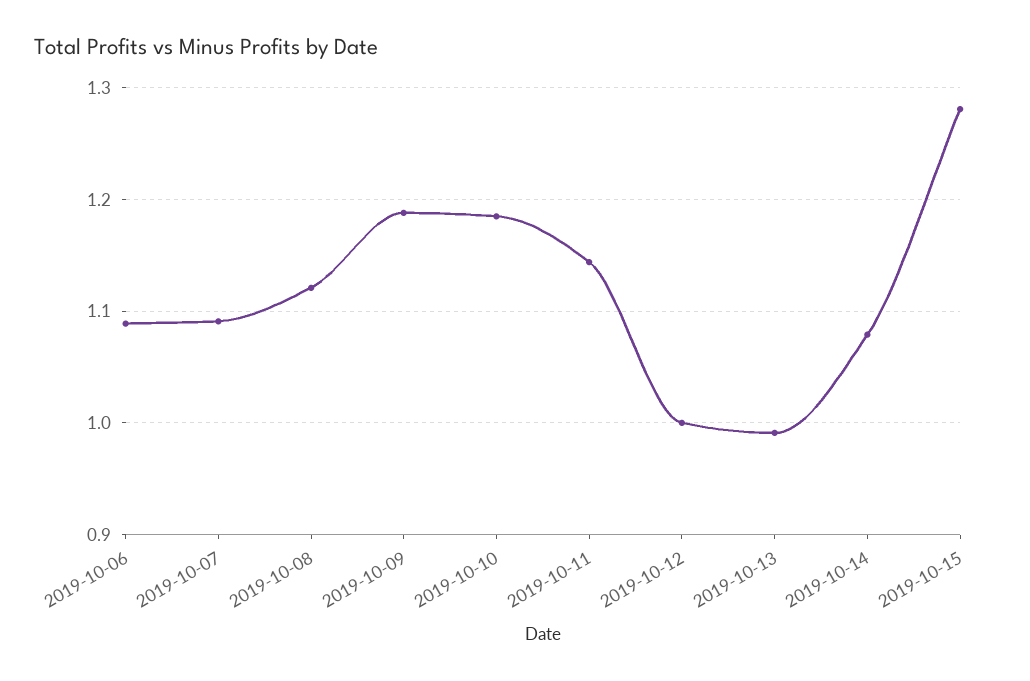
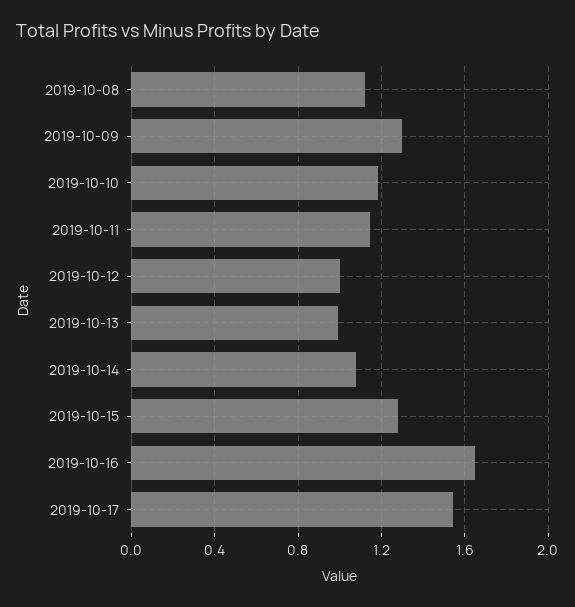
2019-10-06: 1.09 -> none
2019-10-07: 1.09 -> none
2019-10-09: 1.19 -> 1.3
2019-10-16: none -> 1.65
2019-10-17: none -> 1.55

